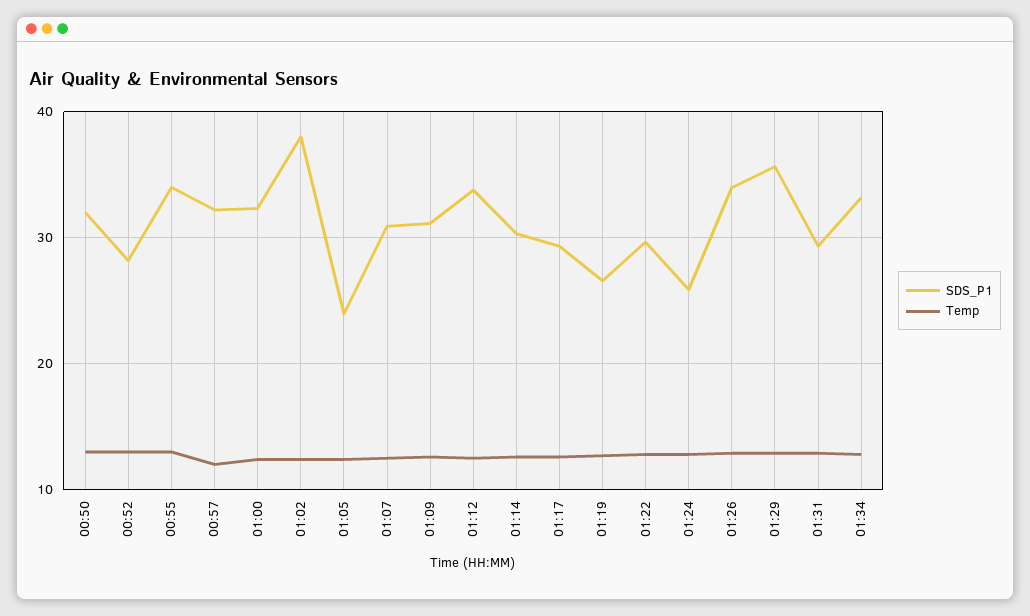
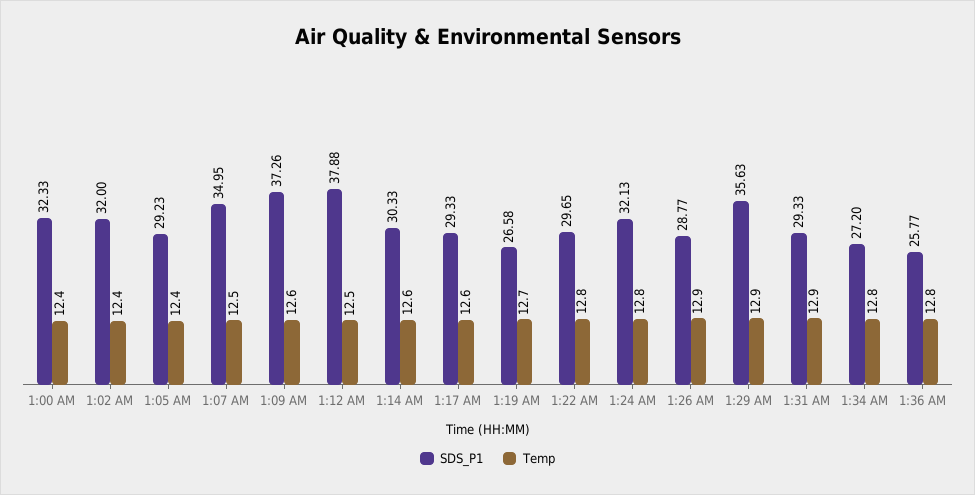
SDS_P1, 00:50: 32 -> none
Temp, 00:50: 13 -> none
SDS_P1, 00:52: 28 -> none
Temp, 00:52: 13 -> none
SDS_P1, 00:55: 34 -> none
Temp, 00:55: 13 -> none
SDS_P1, 00:57: 32 -> none
Temp, 00:57: 12 -> none
SDS_P1, 01:02: 38 -> 32
SDS_P1, 01:05: 24 -> 29.23
SDS_P1, 01:07: 31 -> 34.95
SDS_P1, 01:09: 31 -> 37.26
SDS_P1, 01:12: 34 -> 37.88
SDS_P1, 01:24: 26 -> 32.13
SDS_P1, 01:26: 34 -> 28.77
SDS_P1, 01:34: 33 -> 27.2
SDS_P1, 1:36 AM: none -> 25.77
Temp, 1:36 AM: none -> 12.8

